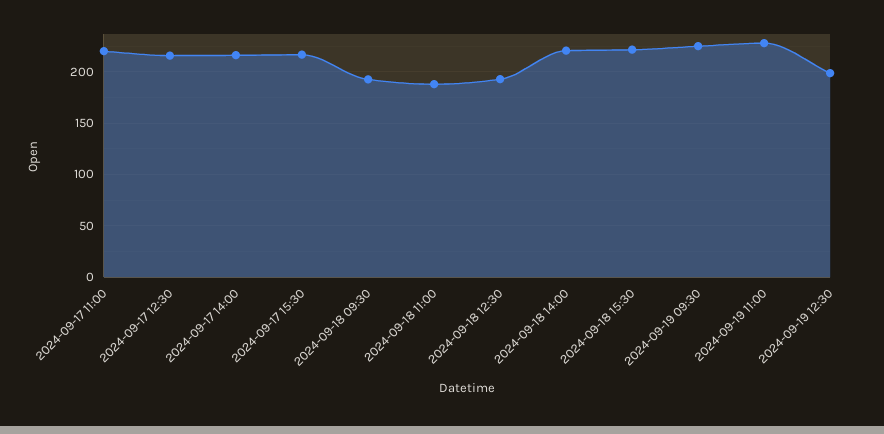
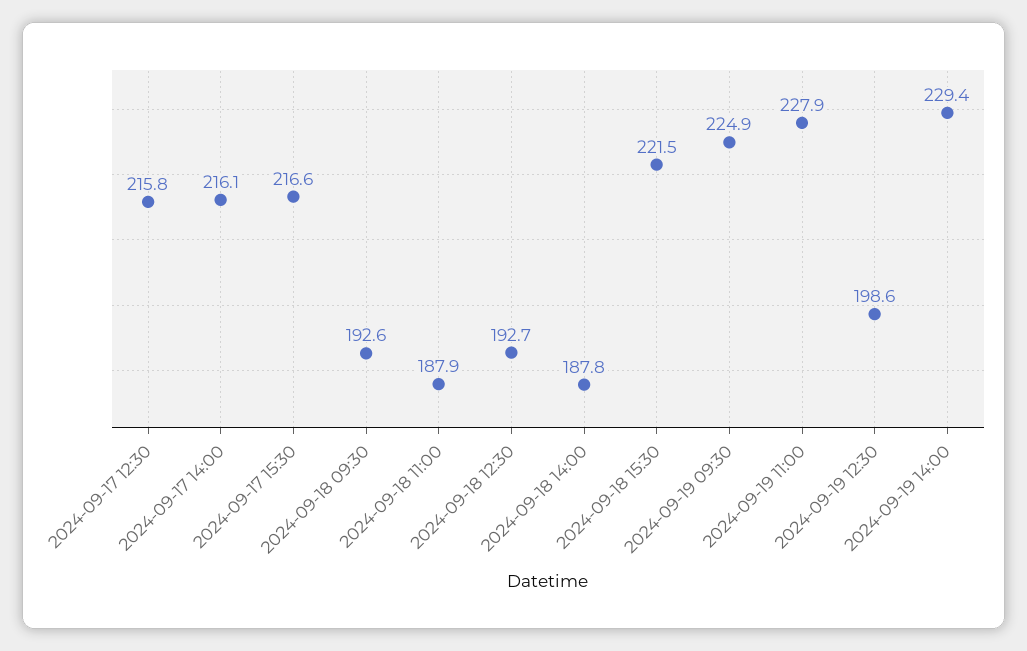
2024-09-17 11:00: 220 -> none
2024-09-18 14:00: 220 -> 187.8
2024-09-19 14:00: none -> 229.4

